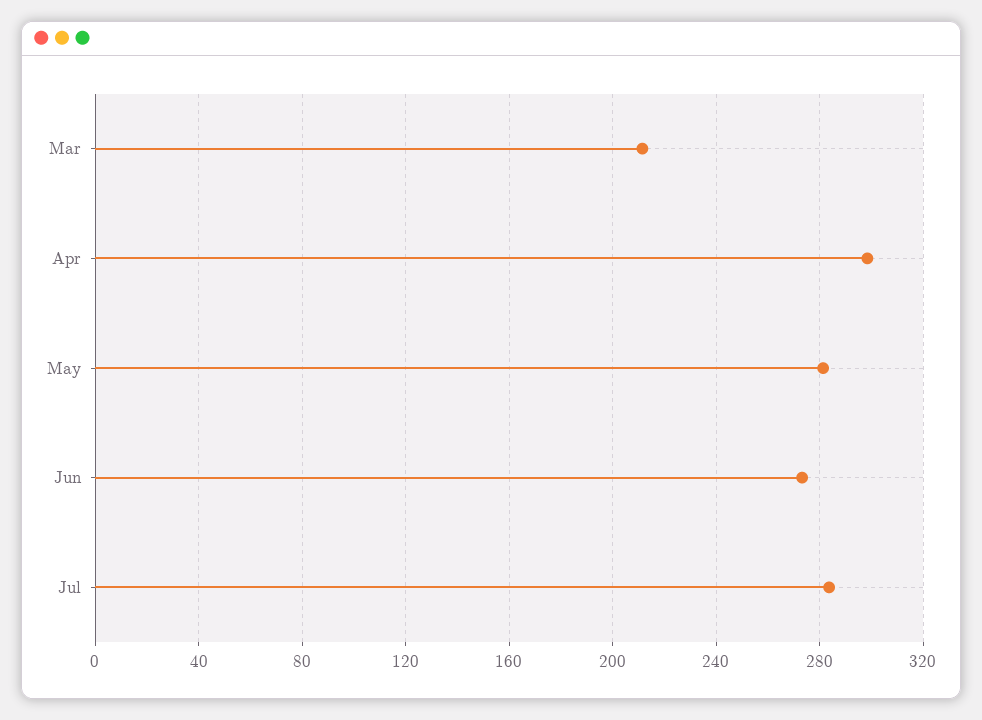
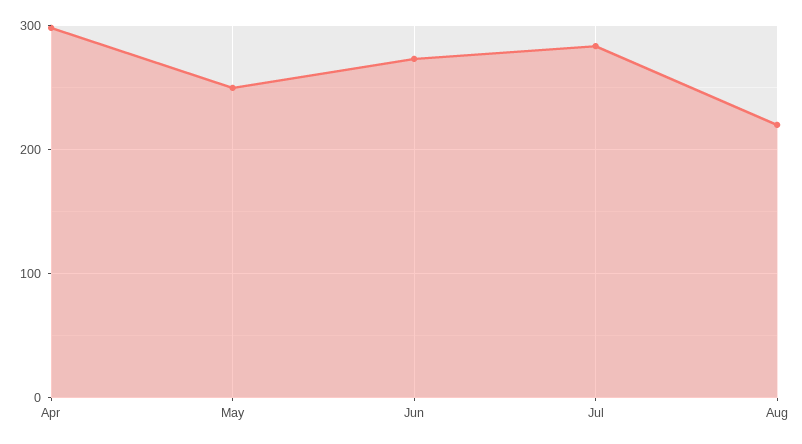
Mar: 210 -> none
May: 280 -> 250
Aug: none -> 220

